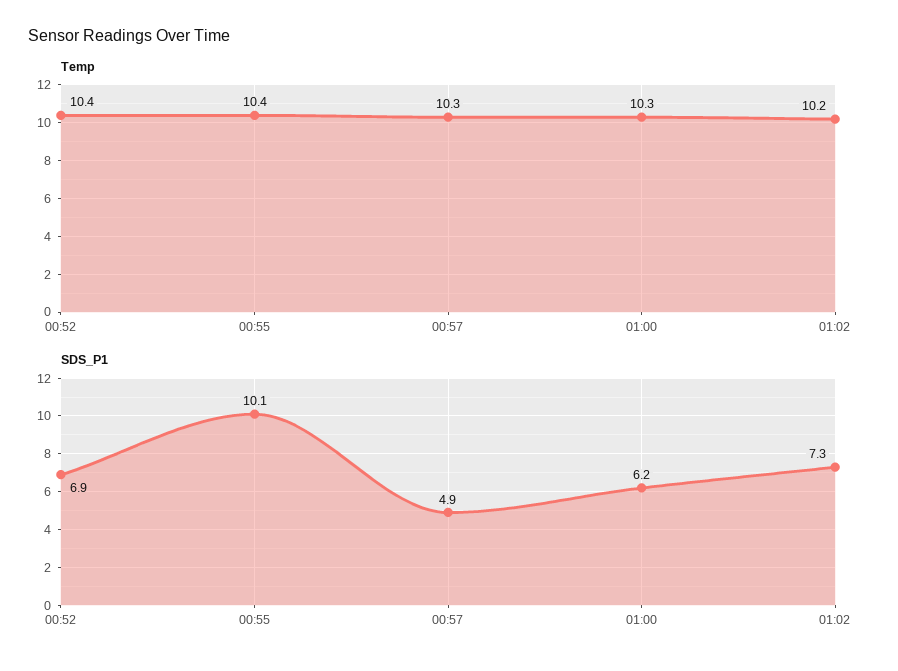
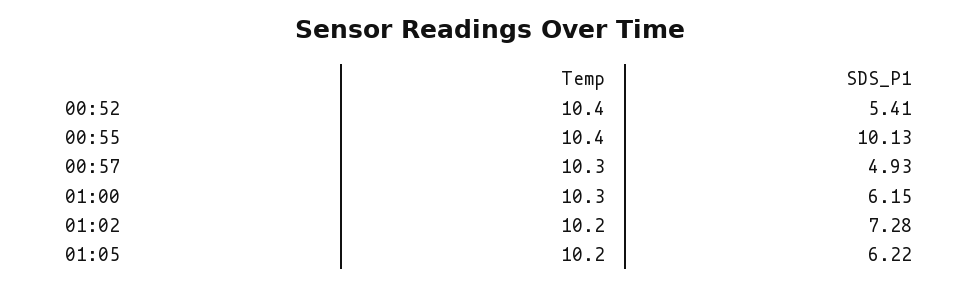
SDS_P1, 00:52: 6.9 -> 5.41
Temp, 01:05: none -> 10.2
SDS_P1, 01:05: none -> 6.22

